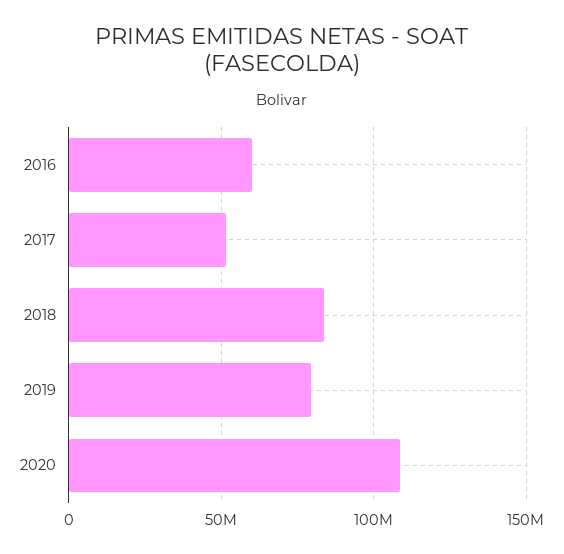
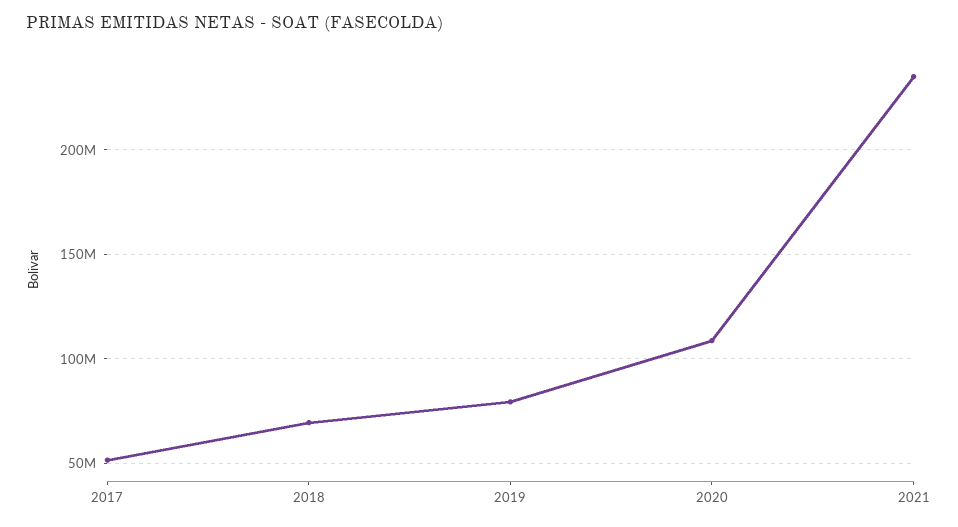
2016: 60000000 -> none
2018: 85000000 -> 70000000
2021: none -> 235000000

